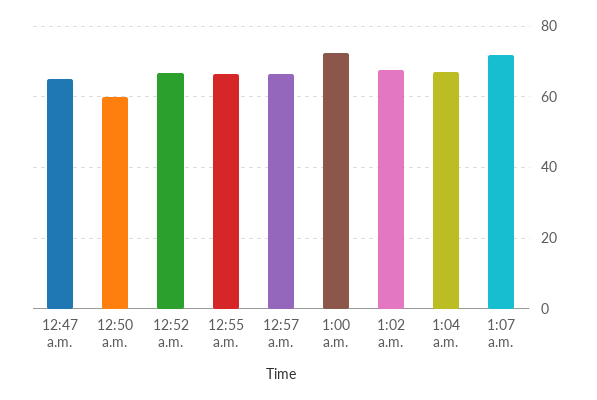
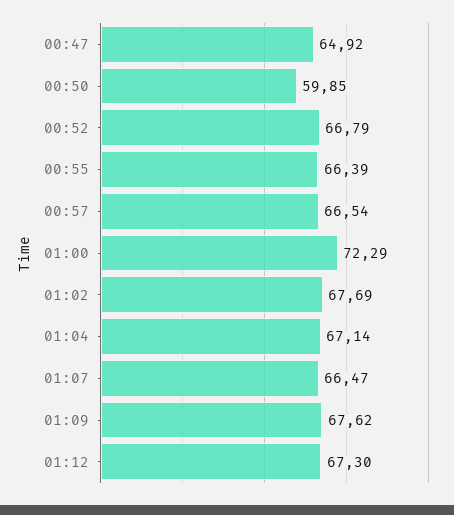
1:07 a.m.: 72 -> 66.47
01:09: none -> 67.62
01:12: none -> 67.3

